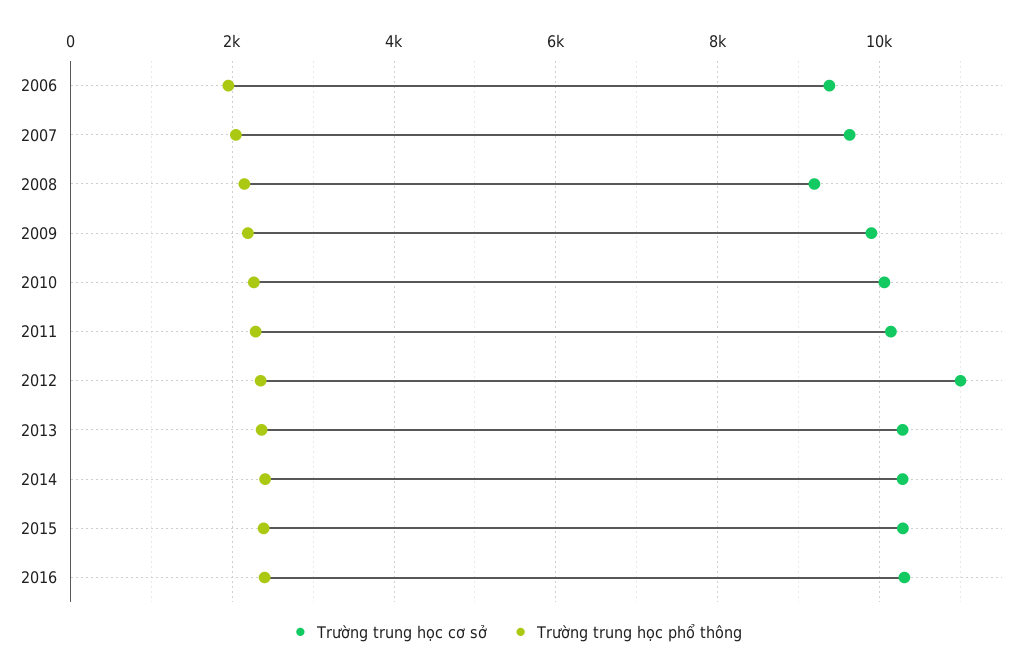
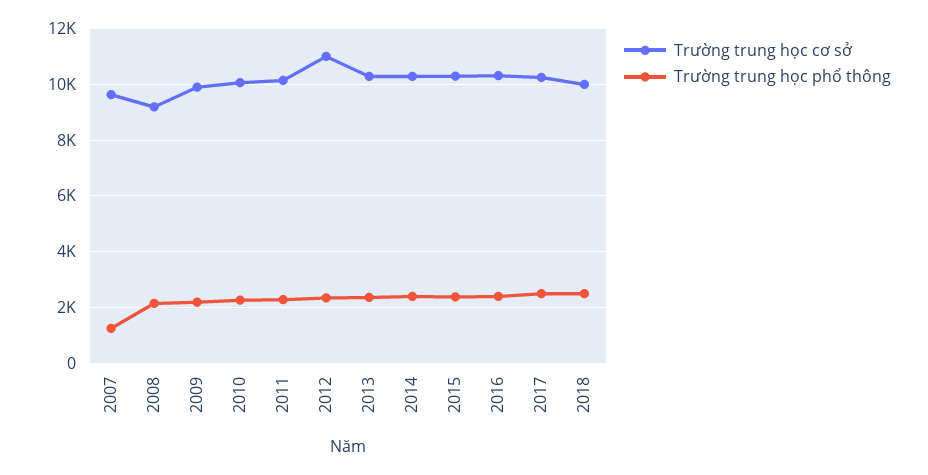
Trường trung học cơ sở, 2006: 9400 -> none
Trường trung học phổ thông, 2006: 2000 -> none
Trường trung học phổ thông, 2007: 2000 -> 1250
Trường trung học cơ sở, 2017: none -> 10250
Trường trung học phổ thông, 2017: none -> 2500
Trường trung học cơ sở, 2018: none -> 10000
Trường trung học phổ thông, 2018: none -> 2500

